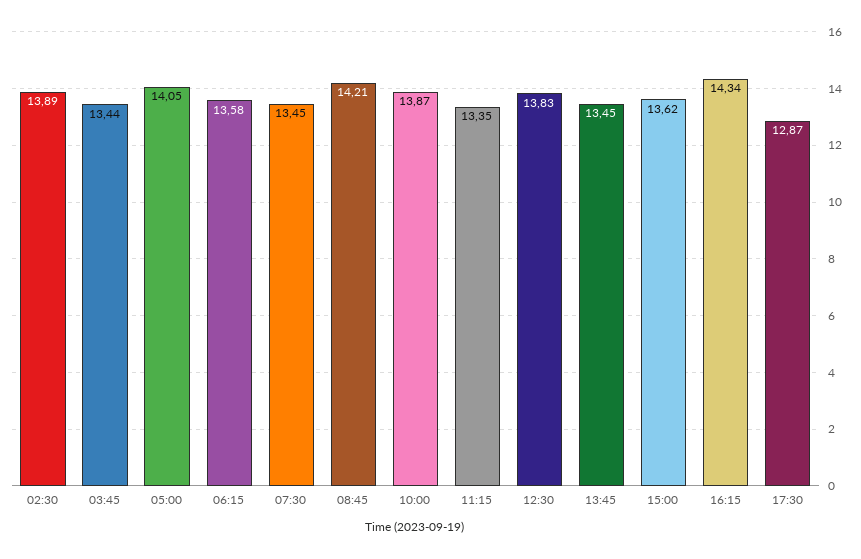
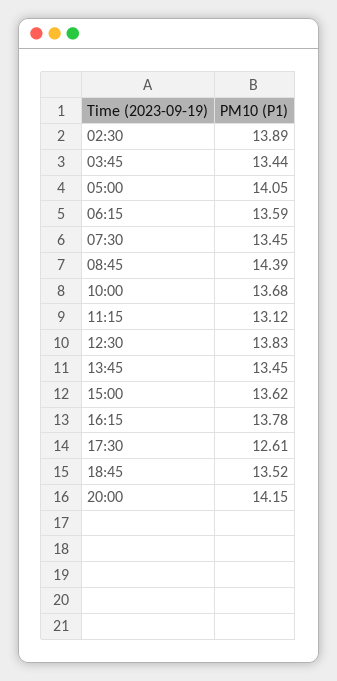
06:15: 13.58 -> 13.59
08:45: 14.21 -> 14.39
10:00: 13.87 -> 13.68
11:15: 13.35 -> 13.12
16:15: 14.34 -> 13.78
17:30: 12.87 -> 12.61
18:45: none -> 13.52
20:00: none -> 14.15

